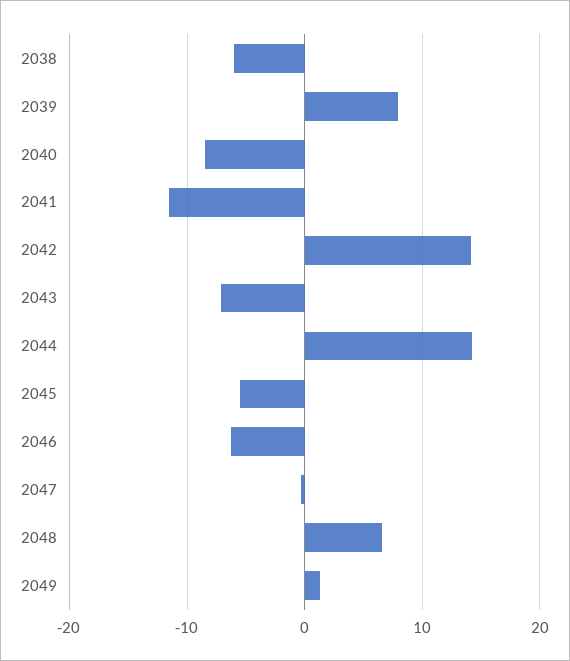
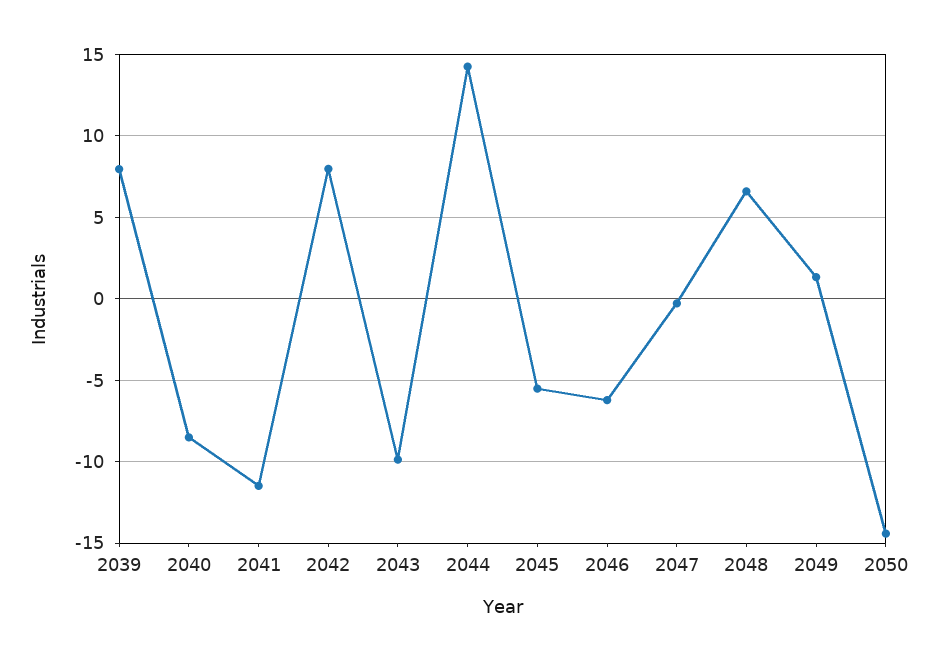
2038: -6 -> none
2042: 14 -> 8
2043: -7 -> -10
2050: none -> -14.5

